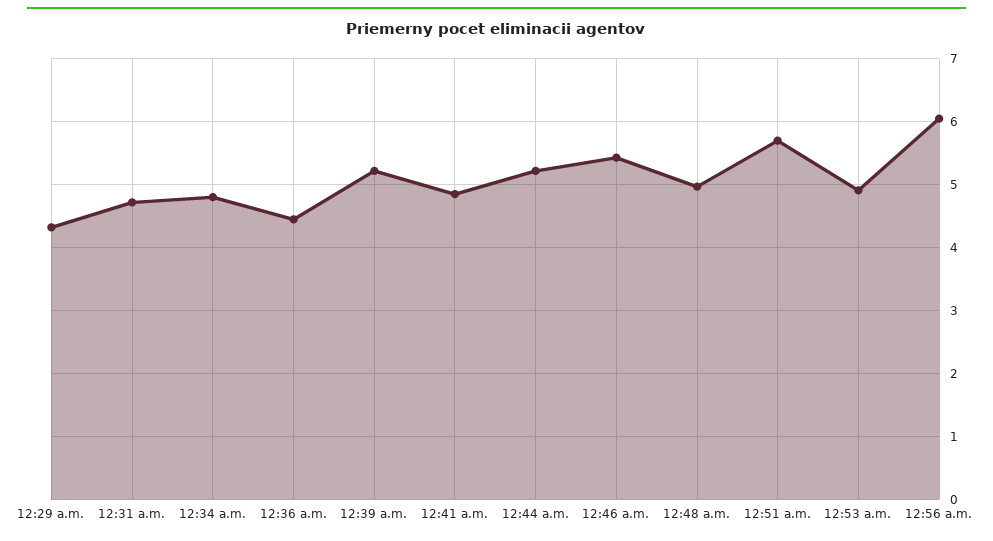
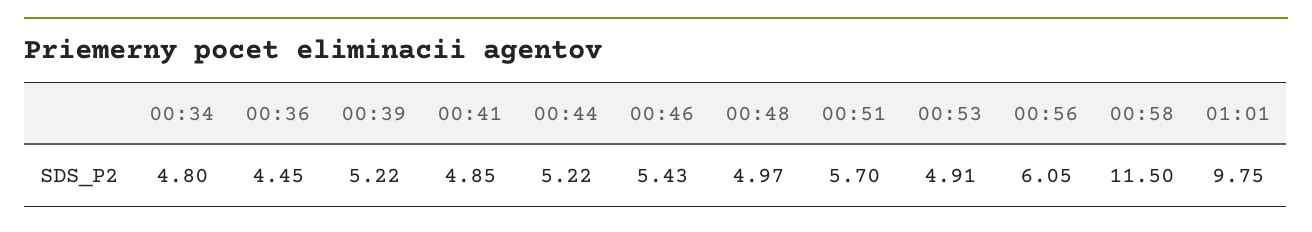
12:29 a.m.: 4.3 -> none
12:31 a.m.: 4.7 -> none
00:58: none -> 11.5
01:01: none -> 9.75

